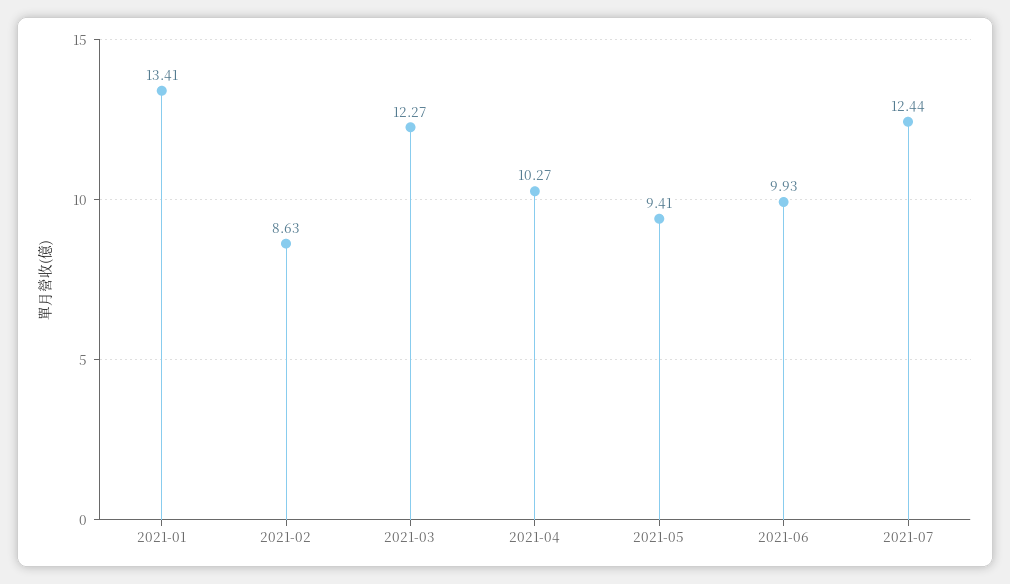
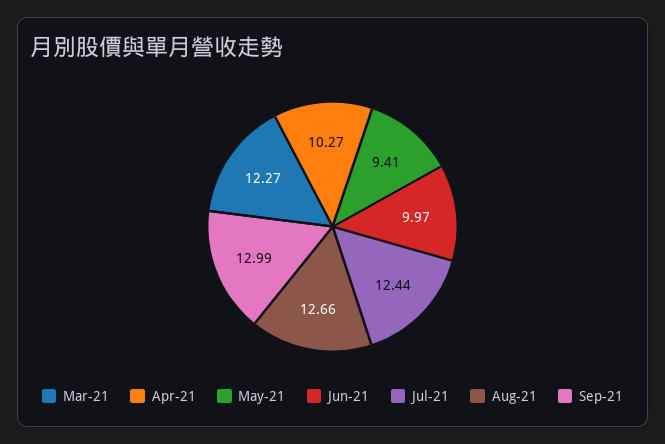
2021-01: 13.41 -> none
2021-02: 8.63 -> none
2021-06: 9.93 -> 9.97
Aug-21: none -> 12.66
Sep-21: none -> 12.99

